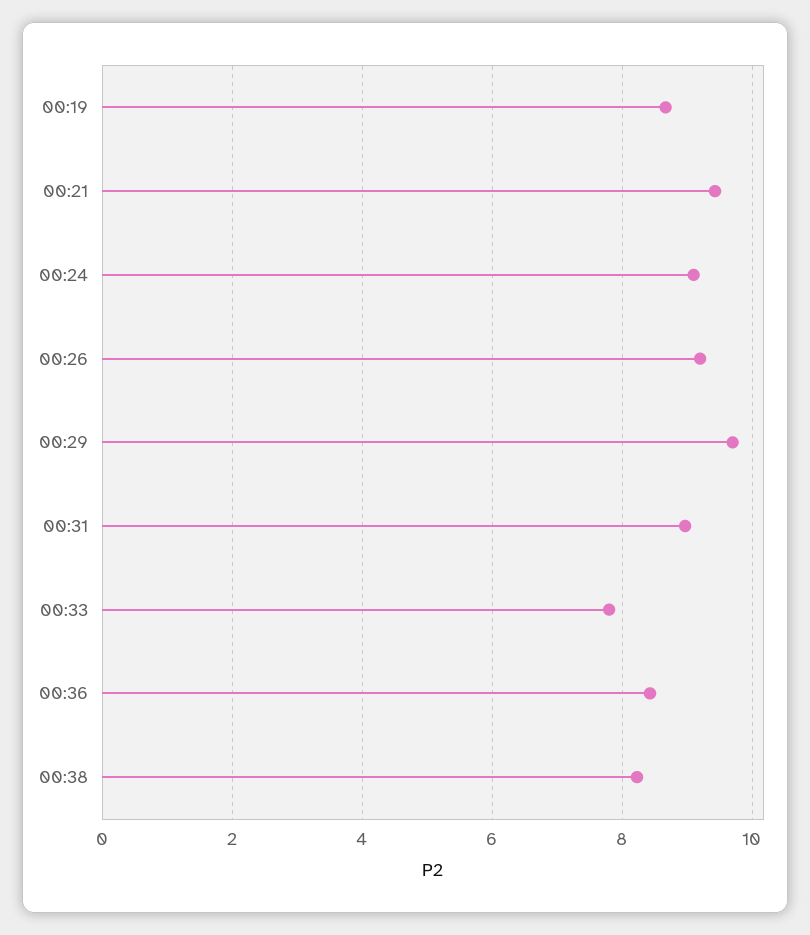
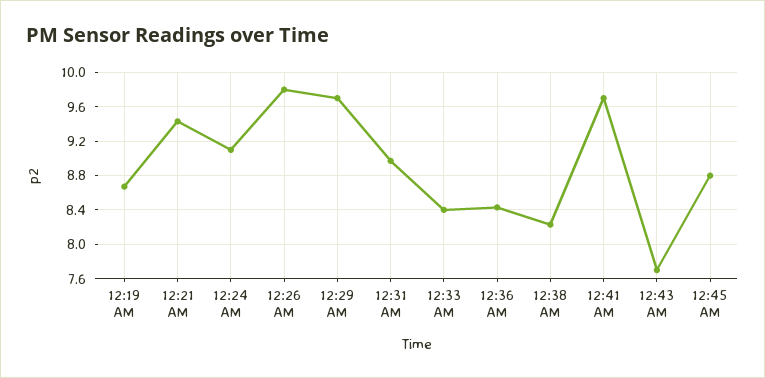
00:26: 9.2 -> 9.8
00:33: 7.8 -> 8.4
12:41 AM: none -> 9.7
12:43 AM: none -> 7.7
12:45 AM: none -> 8.8

